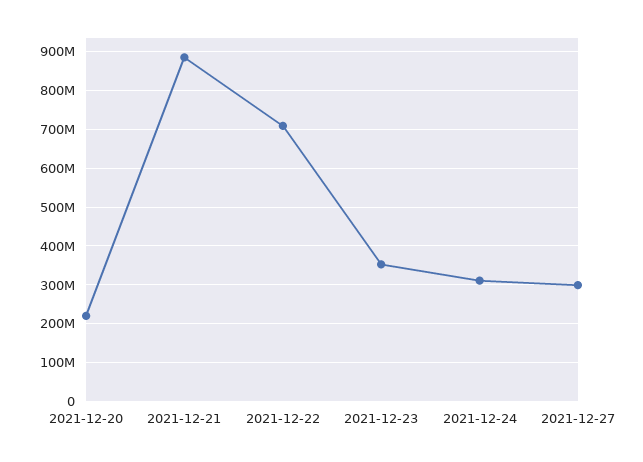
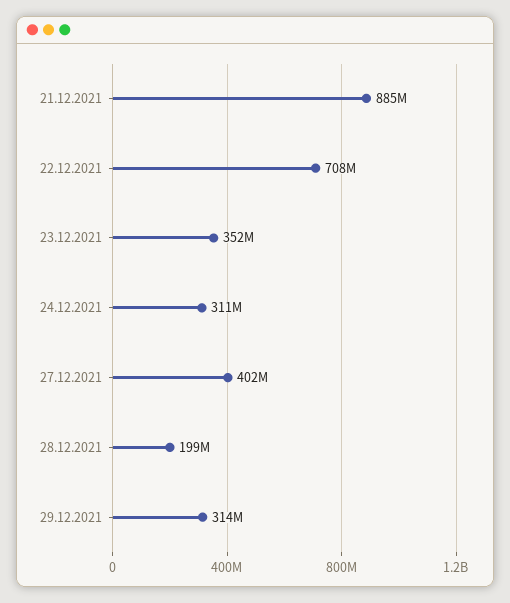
2021-12-20: 220000000 -> none
2021-12-27: 300000000 -> 402000000
28.12.2021: none -> 199000000
29.12.2021: none -> 314000000

